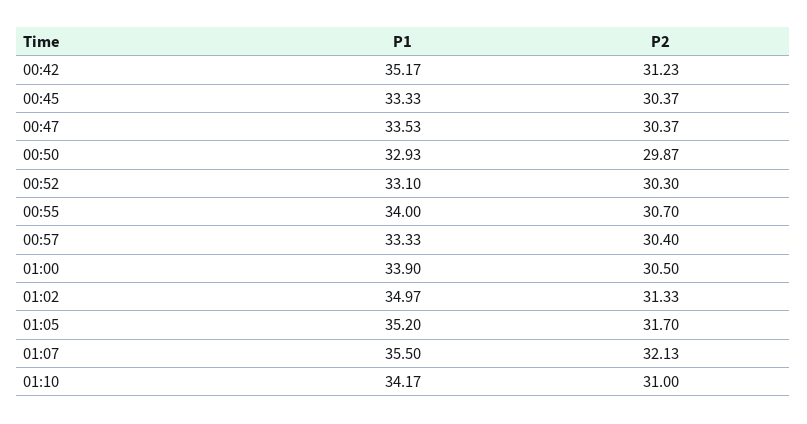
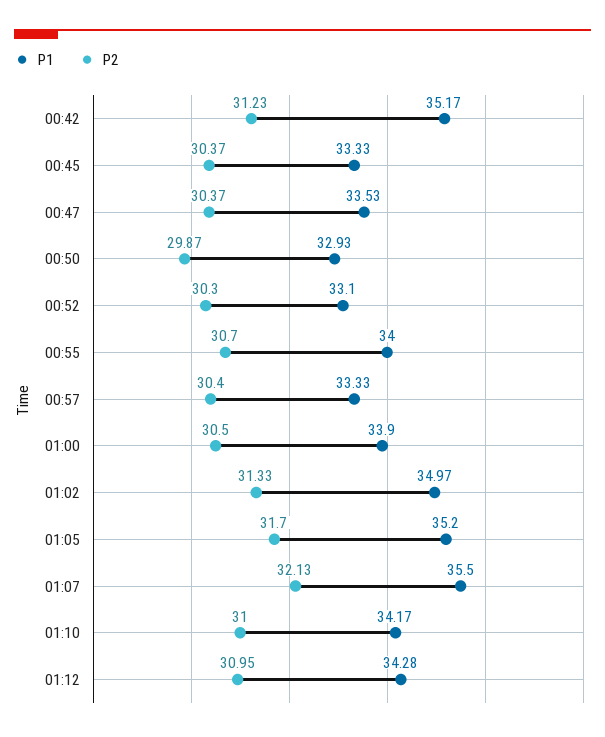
P1, 01:12: none -> 34.28
P2, 01:12: none -> 30.95

